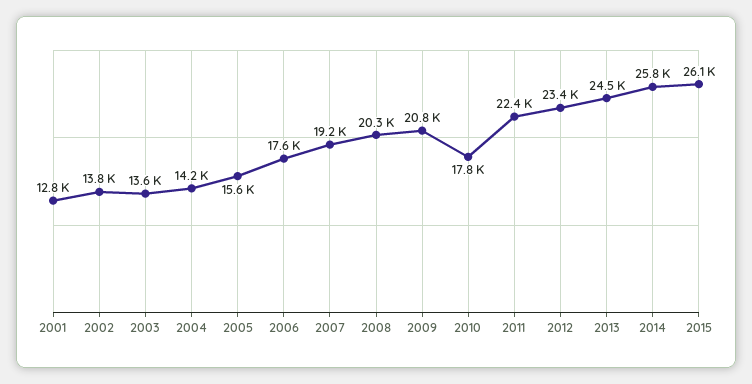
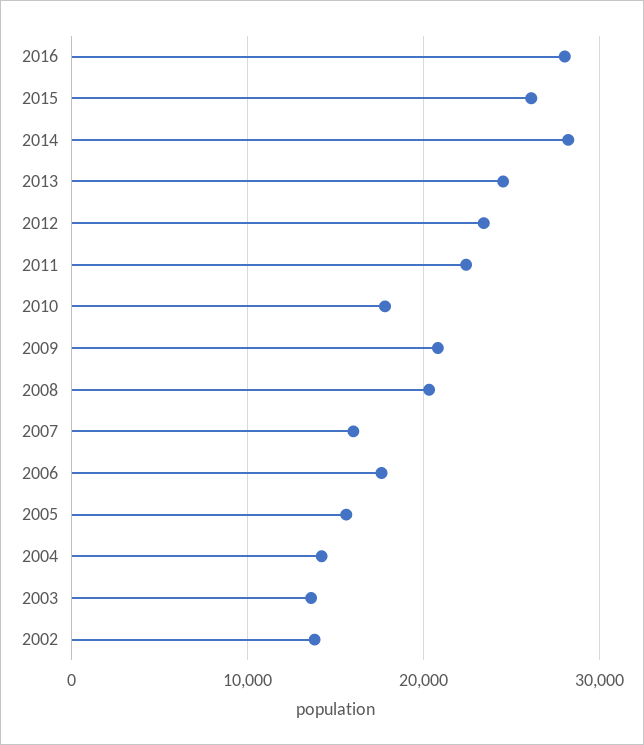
2001: 12800 -> none
2007: 19200 -> 16000
2014: 25800 -> 28000
2016: none -> 28000

